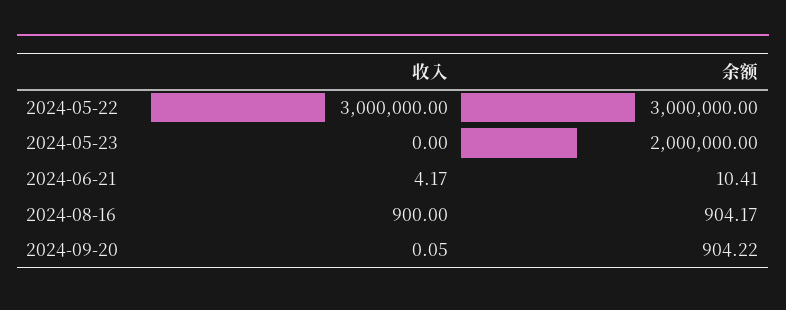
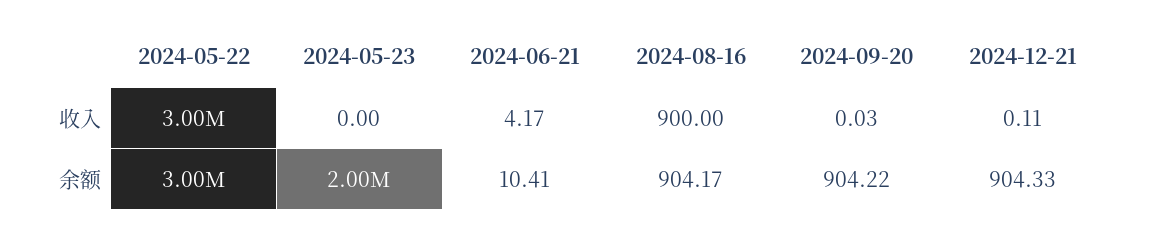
收入, 2024-09-20: 0.05 -> 0.03
收入, 2024-12-21: none -> 0.11
余额, 2024-12-21: none -> 904.33

